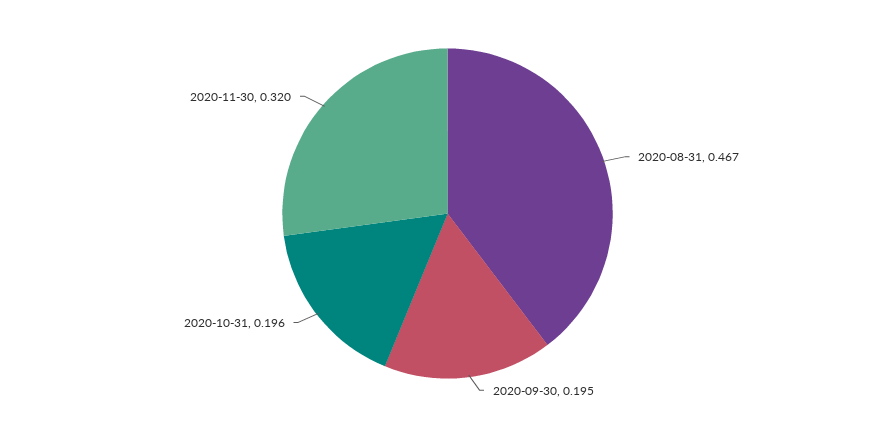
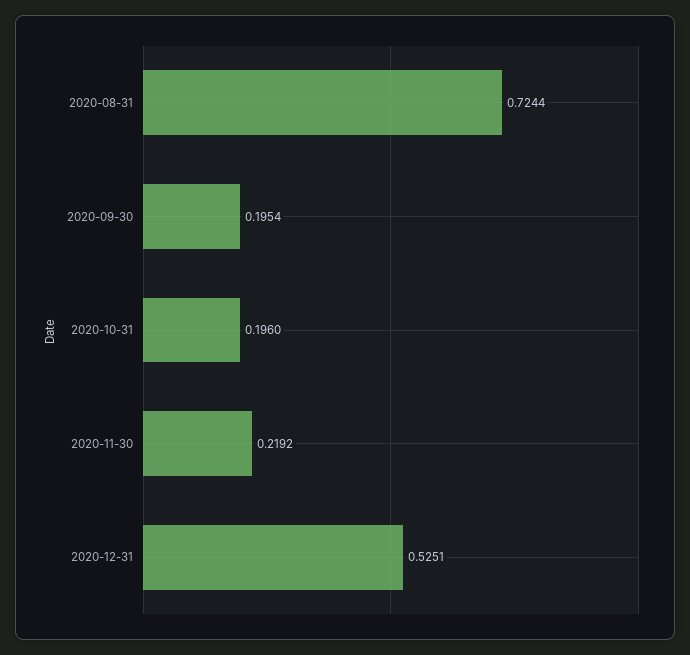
2020-08-31: 0.467 -> 0.7244
2020-11-30: 0.32 -> 0.2192
2020-12-31: none -> 0.5251

